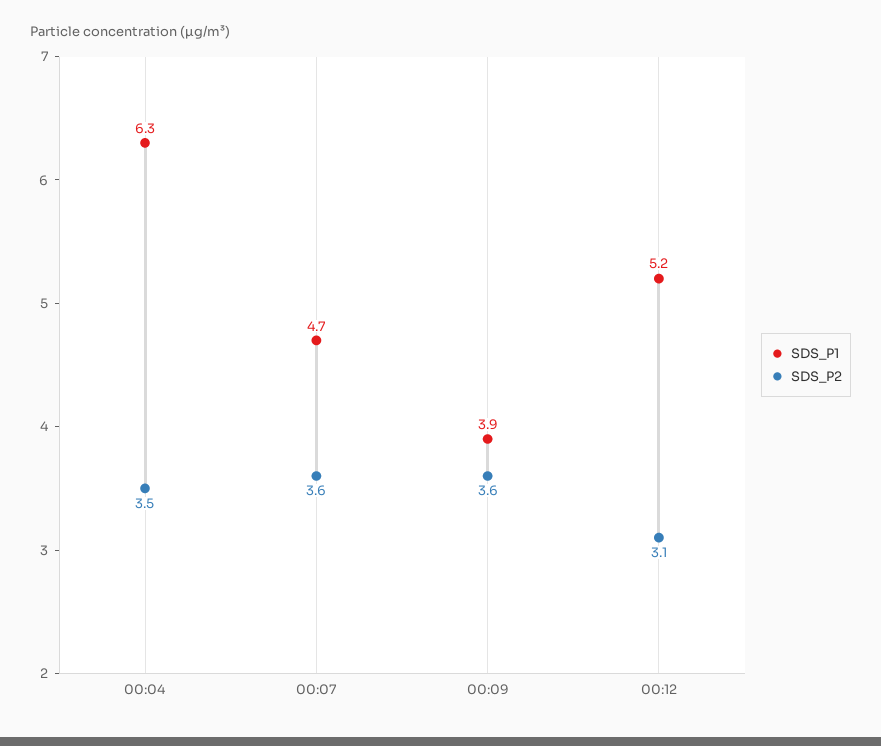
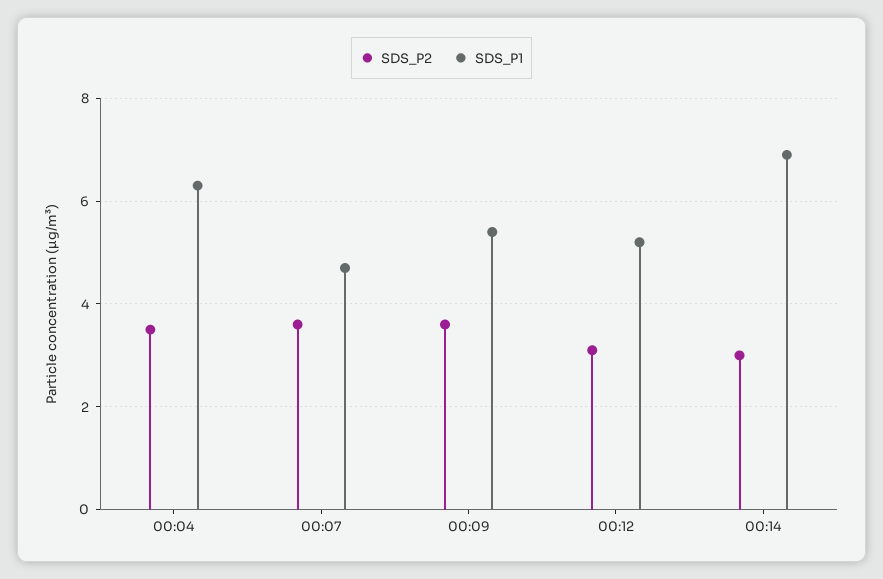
SDS_P1, 00:09: 3.9 -> 5.5
SDS_P2, 00:14: none -> 3
SDS_P1, 00:14: none -> 7

